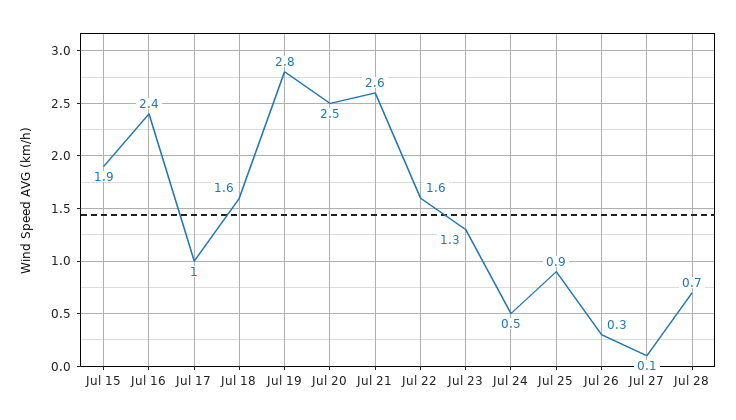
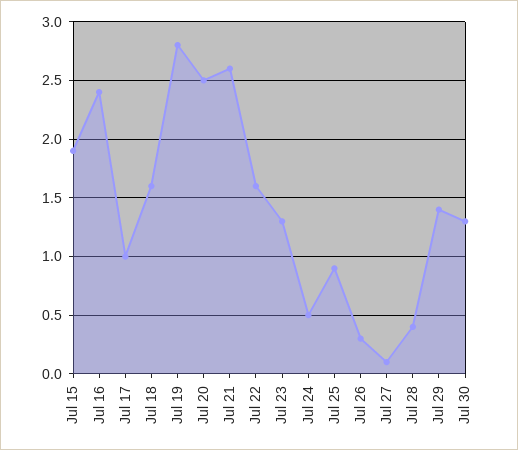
Jul 28: 0.7 -> 0.4
Jul 29: none -> 1.4
Jul 30: none -> 1.3

